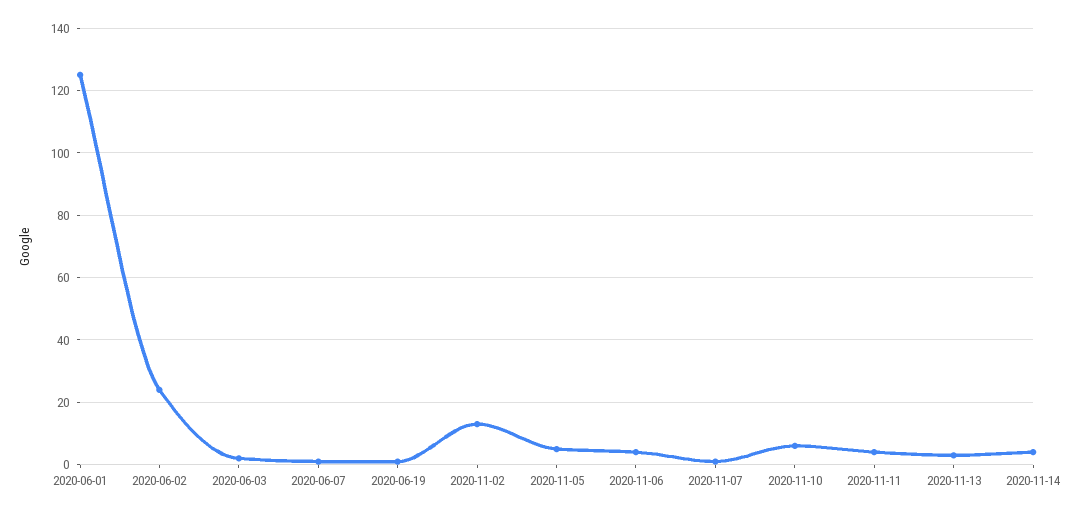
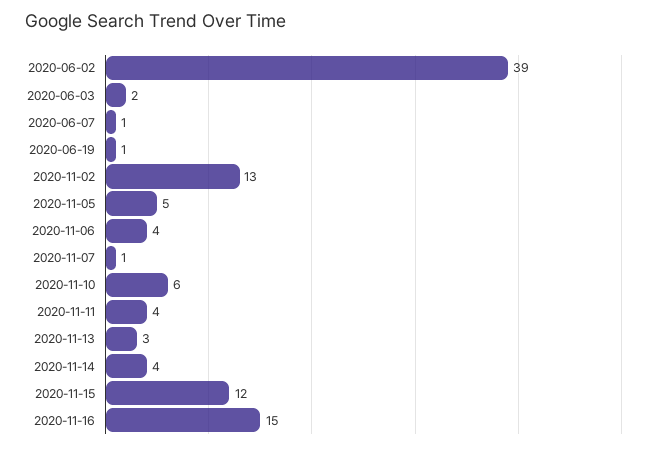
2020-06-01: 125 -> none
2020-06-02: 25 -> 39
2020-11-15: none -> 12
2020-11-16: none -> 15

